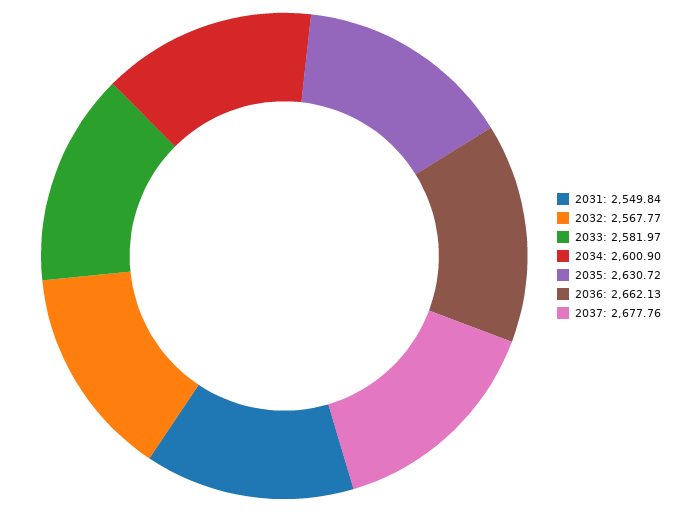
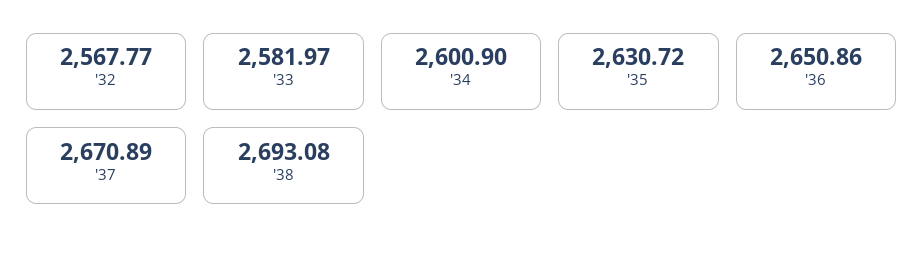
2031: 2549.84 -> none
2036: 2662.13 -> 2650.86
2037: 2677.76 -> 2670.89
'38: none -> 2693.08

